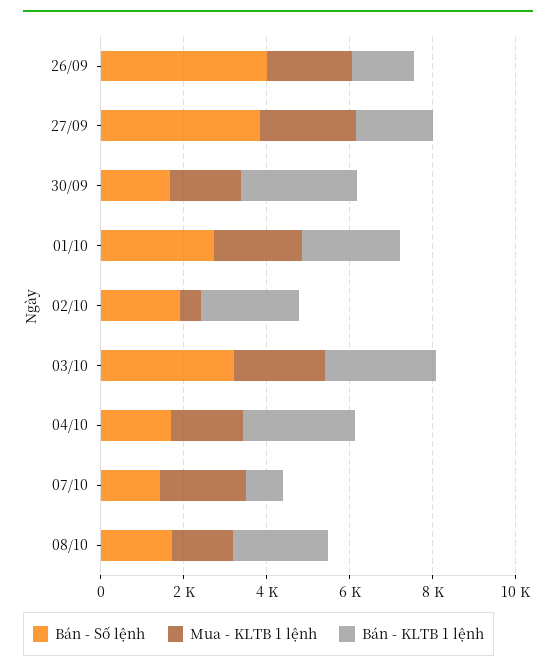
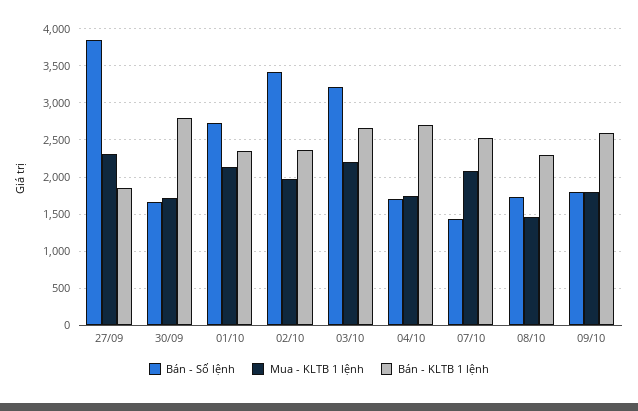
Bán - Số lệnh, 26/09: 4000 -> none
Mua - KLTB 1 lệnh, 26/09: 2000 -> none
Bán - KLTB 1 lệnh, 26/09: 1500 -> none
Bán - Số lệnh, 02/10: 2000 -> 3400
Mua - KLTB 1 lệnh, 02/10: 500 -> 2000
Bán - KLTB 1 lệnh, 07/10: 1000 -> 2500
Bán - Số lệnh, 09/10: none -> 1800
Mua - KLTB 1 lệnh, 09/10: none -> 1800
Bán - KLTB 1 lệnh, 09/10: none -> 2600

